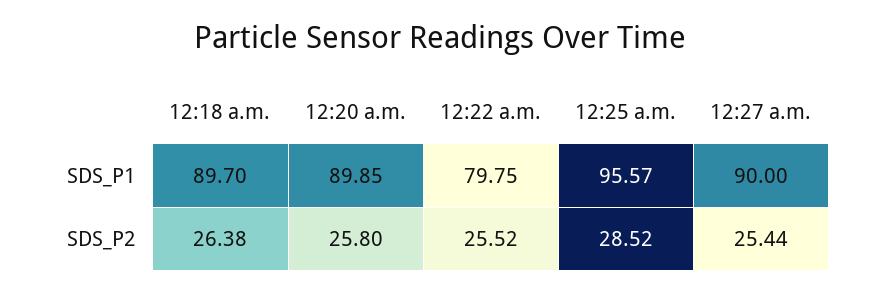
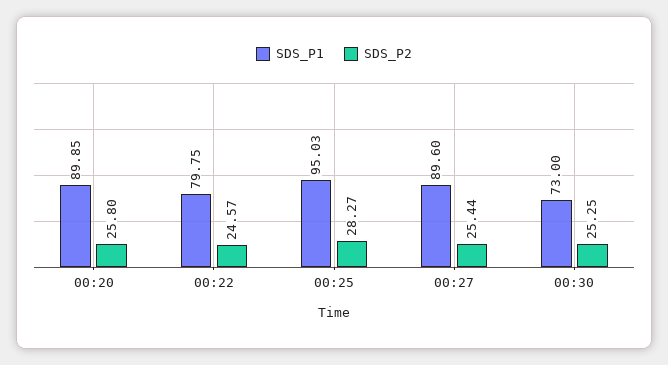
SDS_P1, 12:18 a.m.: 89.7 -> none
SDS_P1, 12:25 a.m.: 95.57 -> 95.03
SDS_P1, 12:27 a.m.: 90 -> 89.6
SDS_P2, 12:18 a.m.: 26.38 -> none
SDS_P2, 12:22 a.m.: 25.52 -> 24.57
SDS_P2, 12:25 a.m.: 28.52 -> 28.27
SDS_P1, 00:30: none -> 73
SDS_P2, 00:30: none -> 25.25

